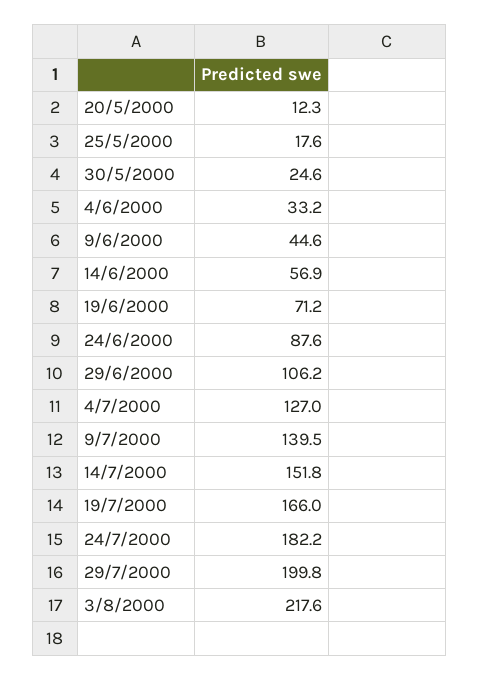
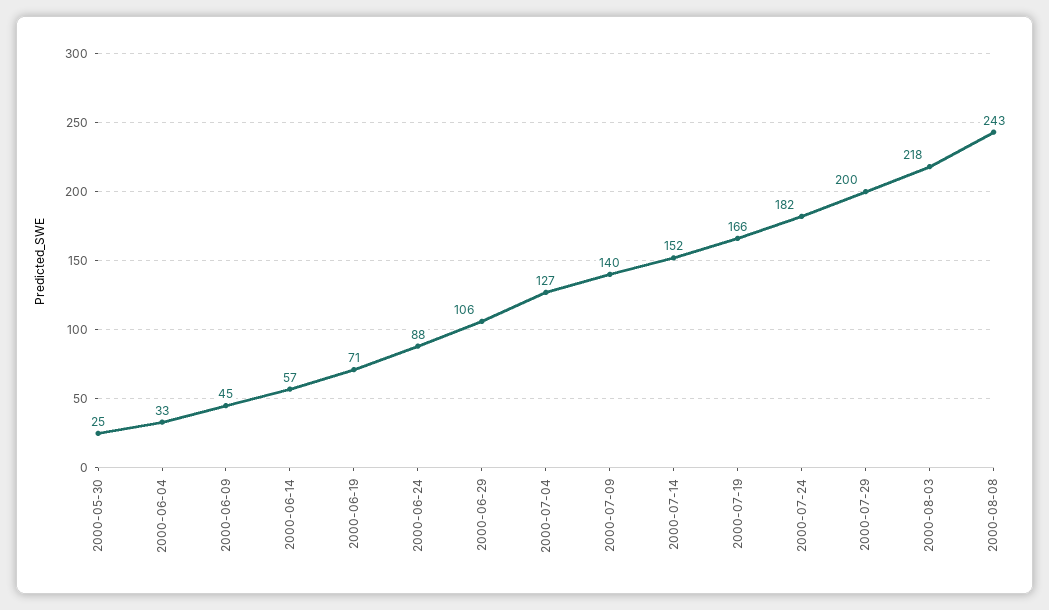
20/5/2000: 12.3 -> none
25/5/2000: 17.6 -> none
2000-08-08: none -> 243

